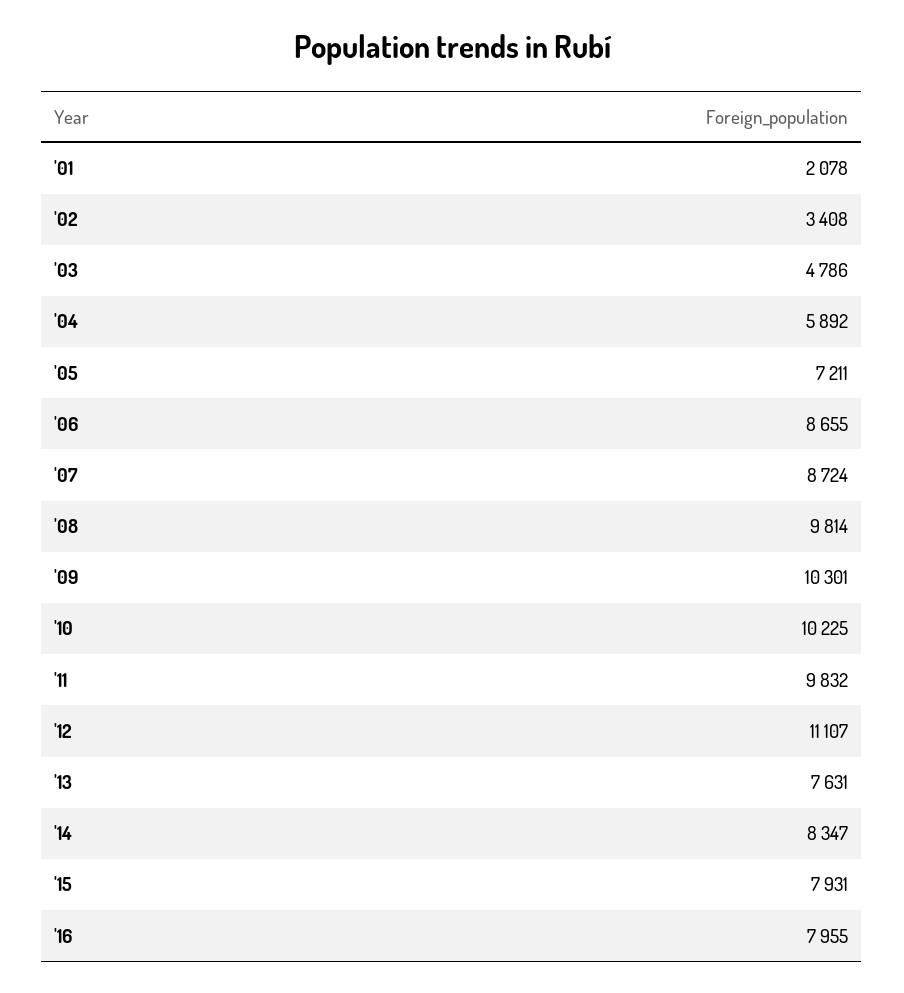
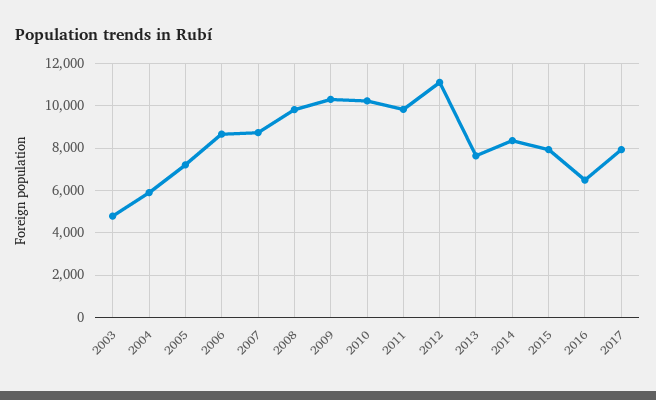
'01: 2078 -> none
'02: 3408 -> none
'16: 7955 -> 6500
2017: none -> 8000

